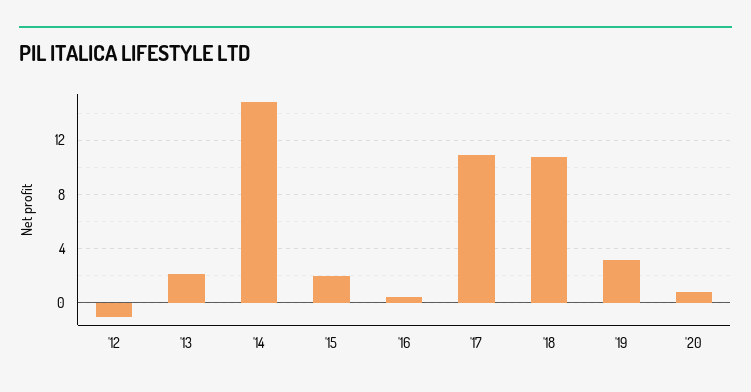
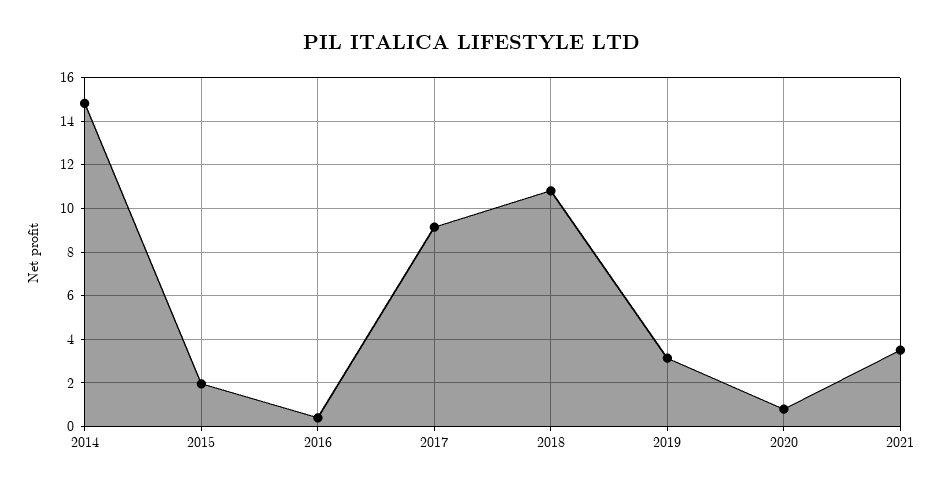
'12: -1 -> none
'13: 2 -> none
'17: 11 -> 9
2021: none -> 3.5

